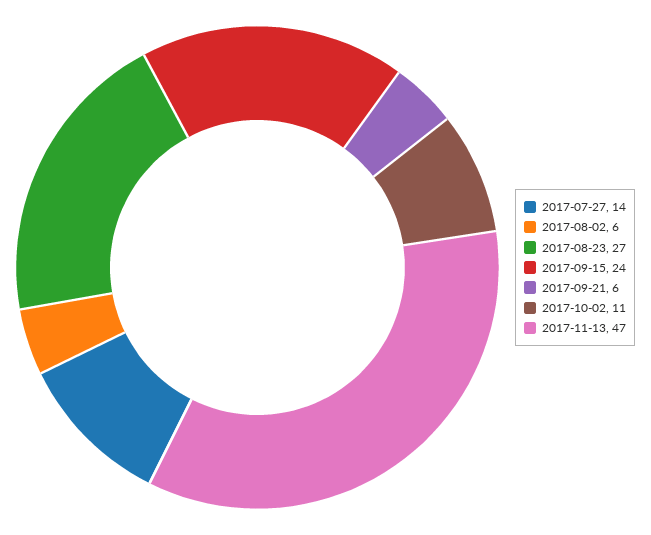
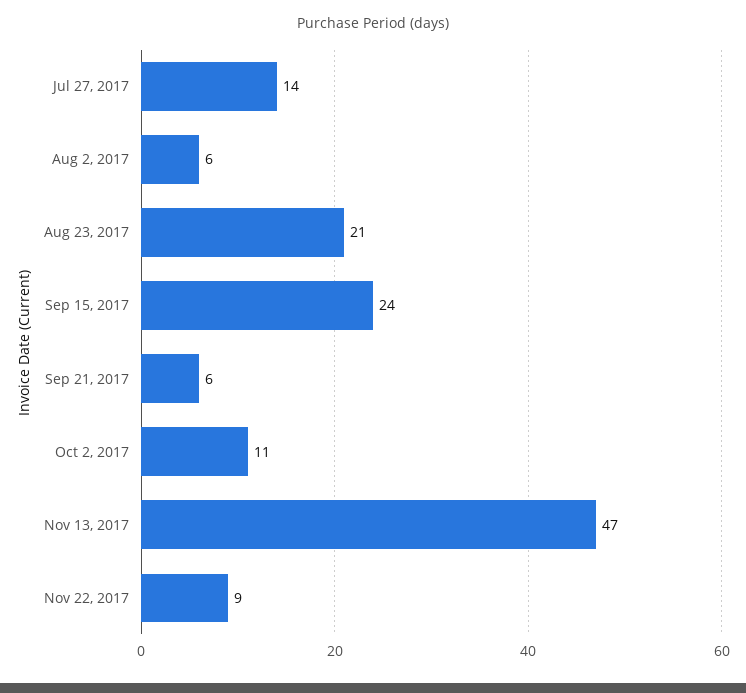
2017-08-23: 27 -> 21
Nov 22, 2017: none -> 9

